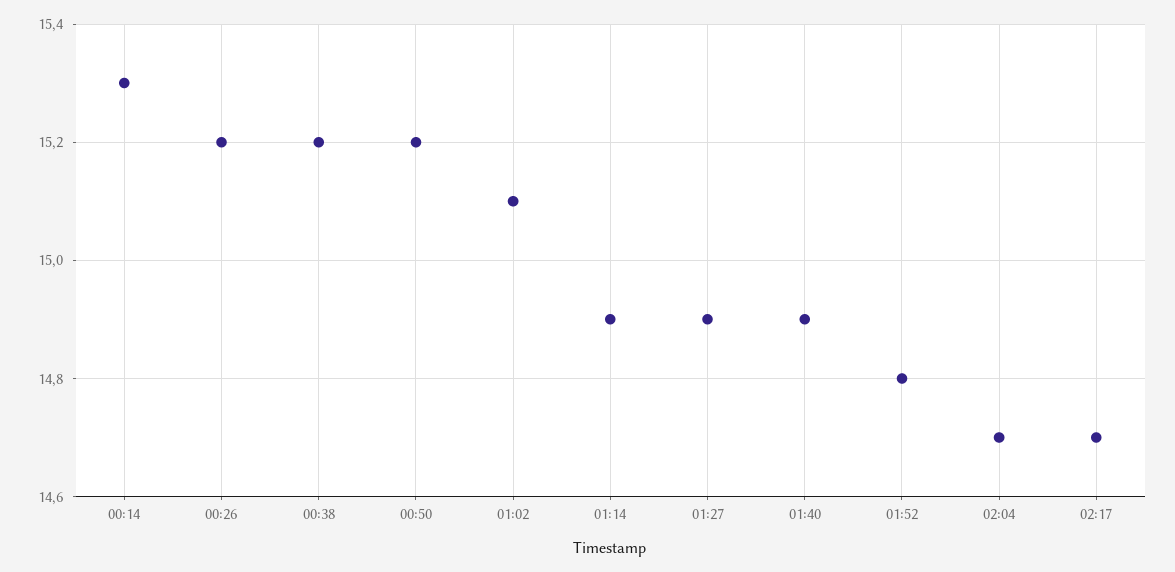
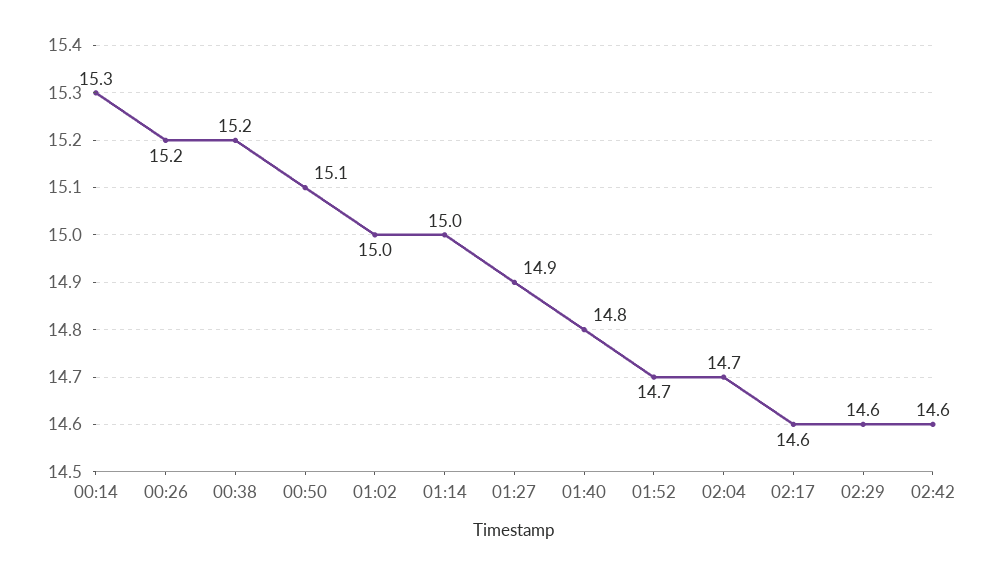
00:50: 15.2 -> 15.1
01:02: 15.1 -> 15
01:14: 14.9 -> 15
01:40: 14.9 -> 14.8
01:52: 14.8 -> 14.7
02:17: 14.7 -> 14.6
02:29: none -> 14.6
02:42: none -> 14.6

